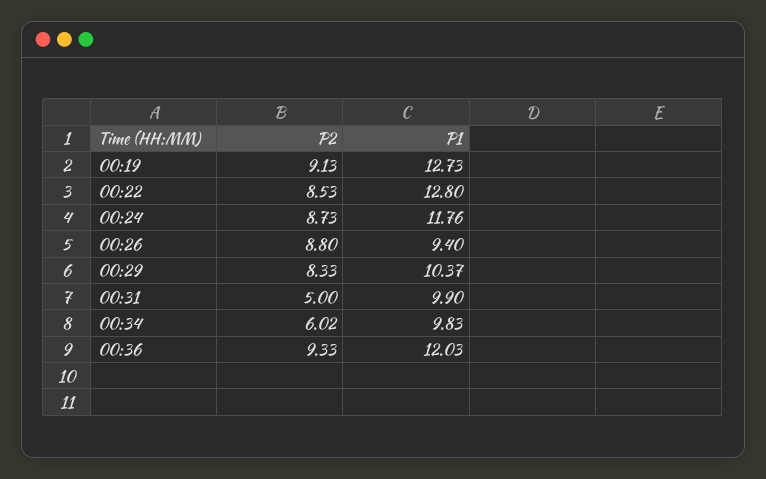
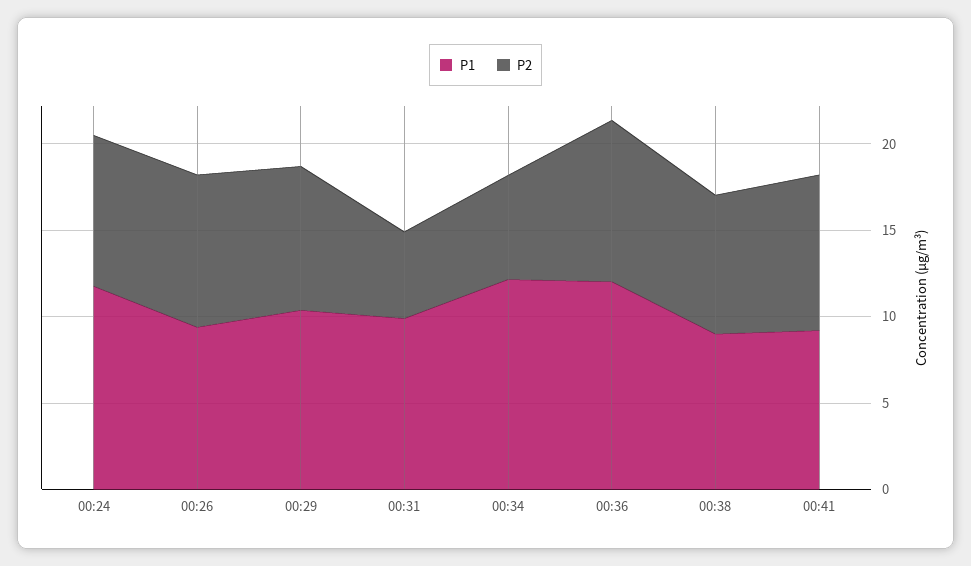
P2, 00:19: 9.13 -> none
P1, 00:19: 12.73 -> none
P2, 00:22: 8.53 -> none
P1, 00:22: 12.8 -> none
P1, 00:34: 9.83 -> 12
P1, 00:38: none -> 9
P2, 00:38: none -> 8
P1, 00:41: none -> 9
P2, 00:41: none -> 9

